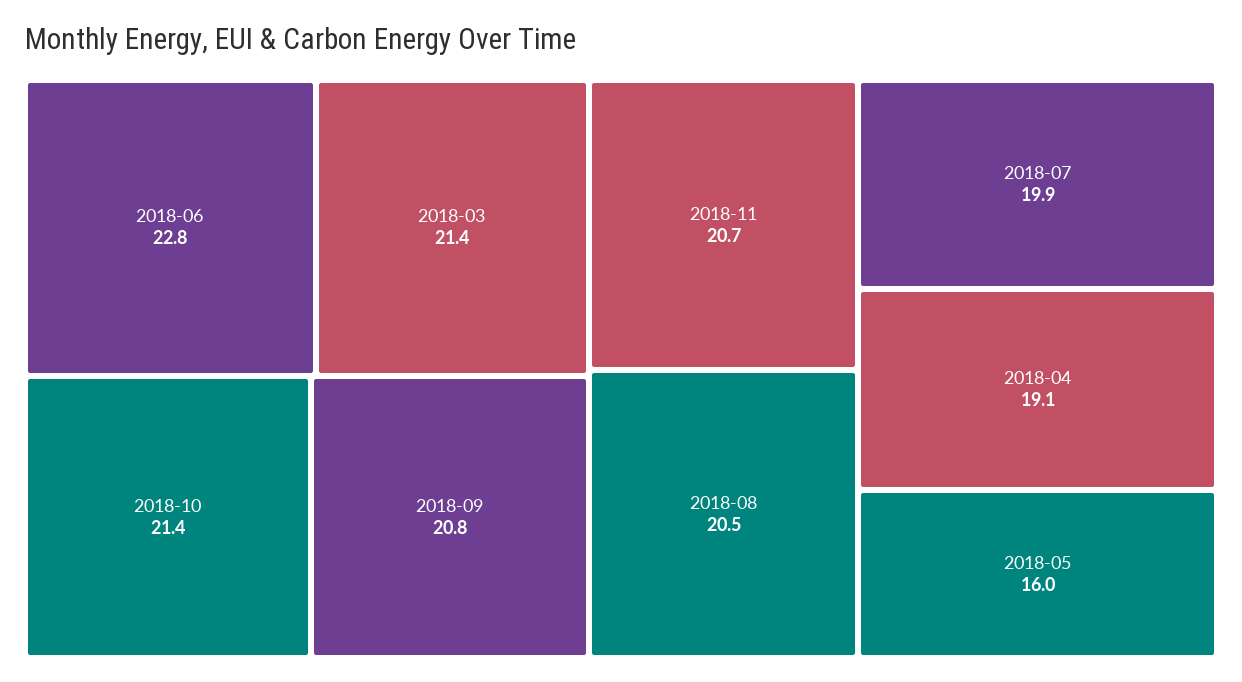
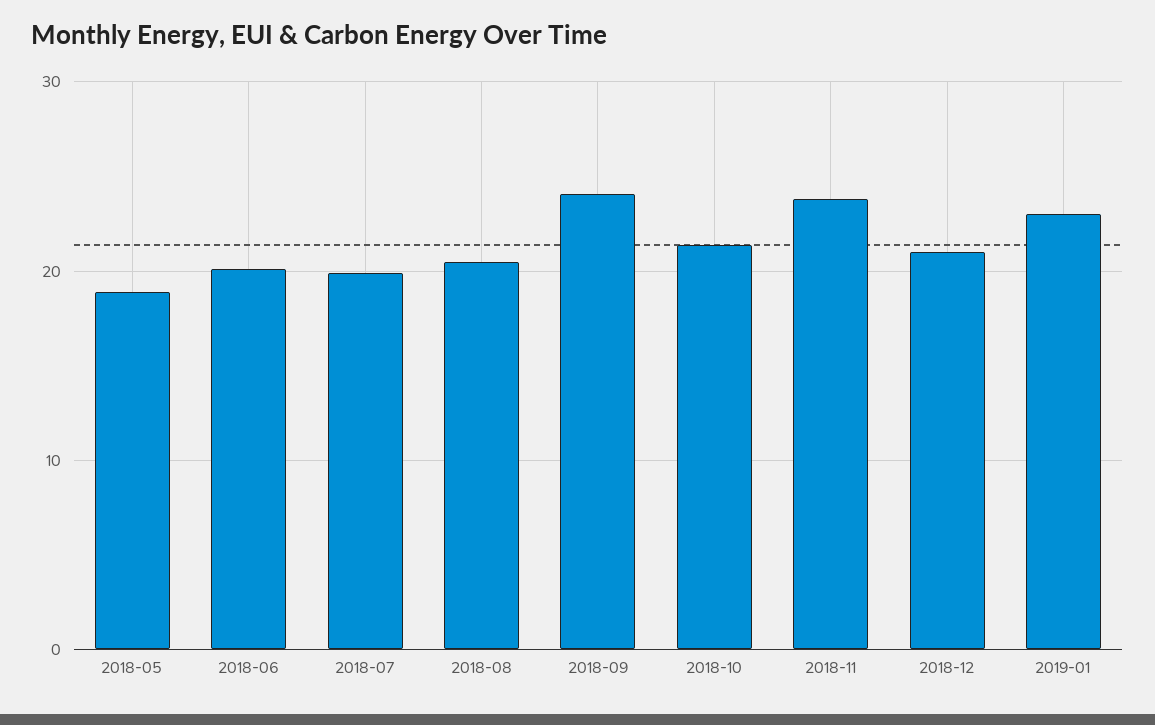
2018-06: 22.8 -> 20
2018-03: 21.4 -> none
2018-09: 20.8 -> 24
2018-11: 20.7 -> 24
2018-04: 19.1 -> none
2018-05: 16 -> 19
2018-12: none -> 21
2019-01: none -> 23

